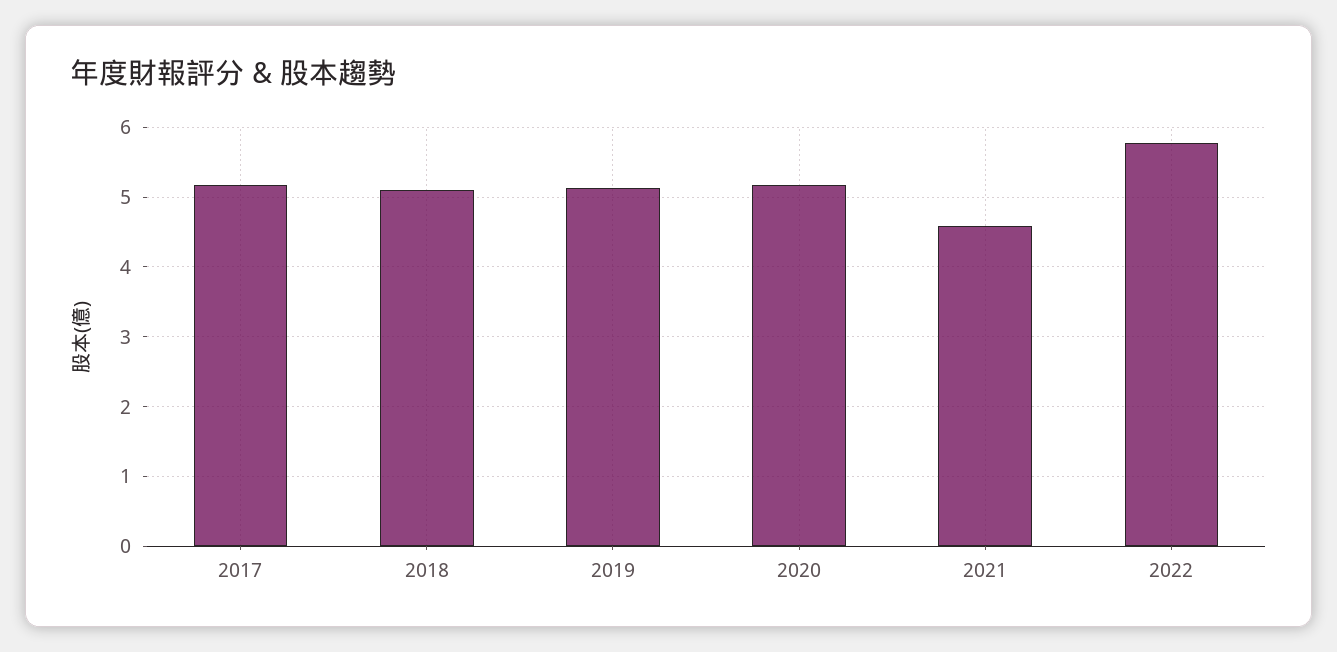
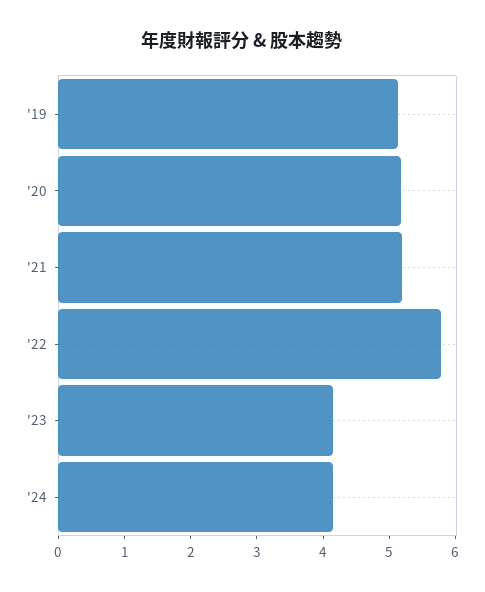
2017: 5.2 -> none
2018: 5.1 -> none
2021: 4.6 -> 5.2
'23: none -> 4.2
'24: none -> 4.2

